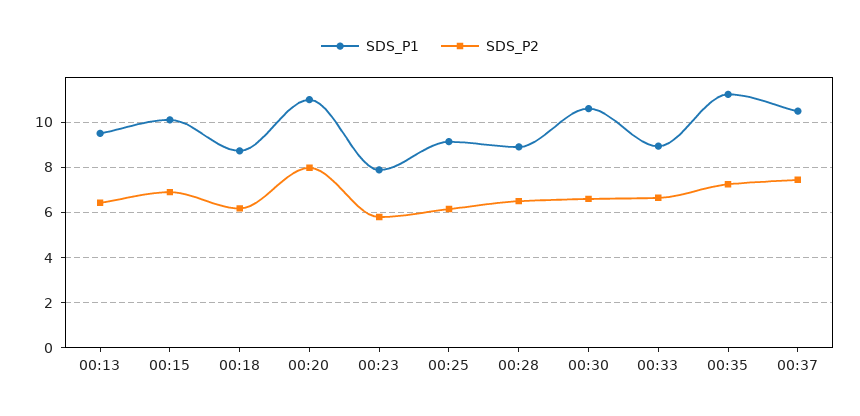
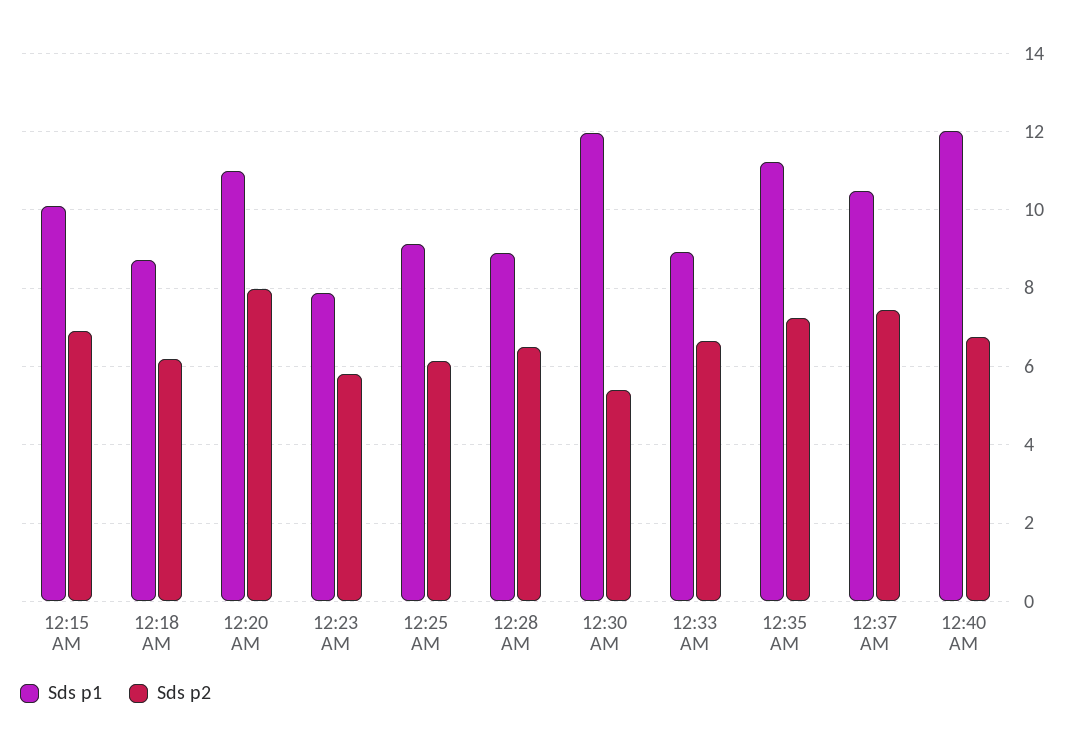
SDS_P1, 00:13: 9.5 -> none
SDS_P2, 00:13: 6.5 -> none
SDS_P1, 00:30: 10.5 -> 12
SDS_P2, 00:30: 6.5 -> 5.4
SDS_P1, 12:40 AM: none -> 12
SDS_P2, 12:40 AM: none -> 6.8

